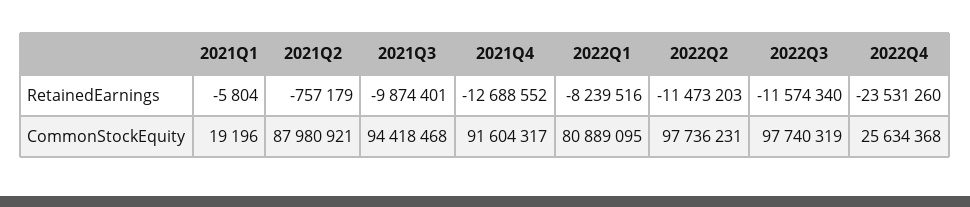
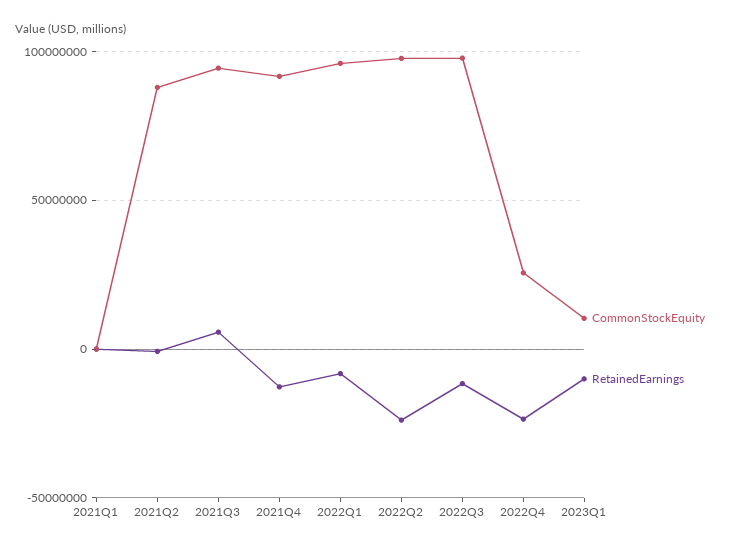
RetainedEarnings, 2021Q3: -9874401 -> 5000000
RetainedEarnings, 2022Q2: -11473203 -> -25000000
CommonStockEquity, 2022Q1: 80889095 -> 95000000
CommonStockEquity, 2023Q1: none -> 10000000
RetainedEarnings, 2023Q1: none -> -10000000

